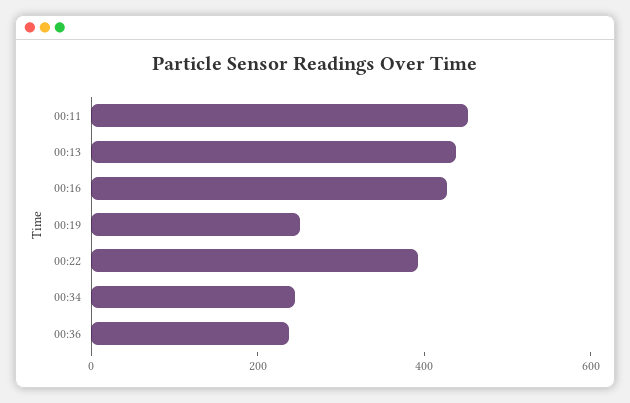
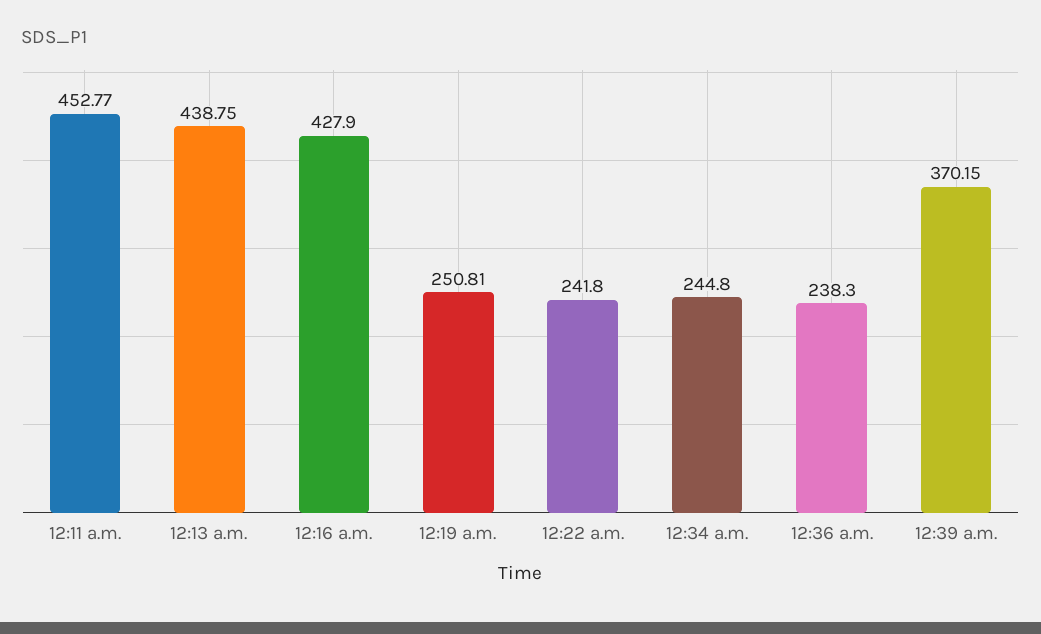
00:22: 400 -> 241.8
12:39 a.m.: none -> 370.15

